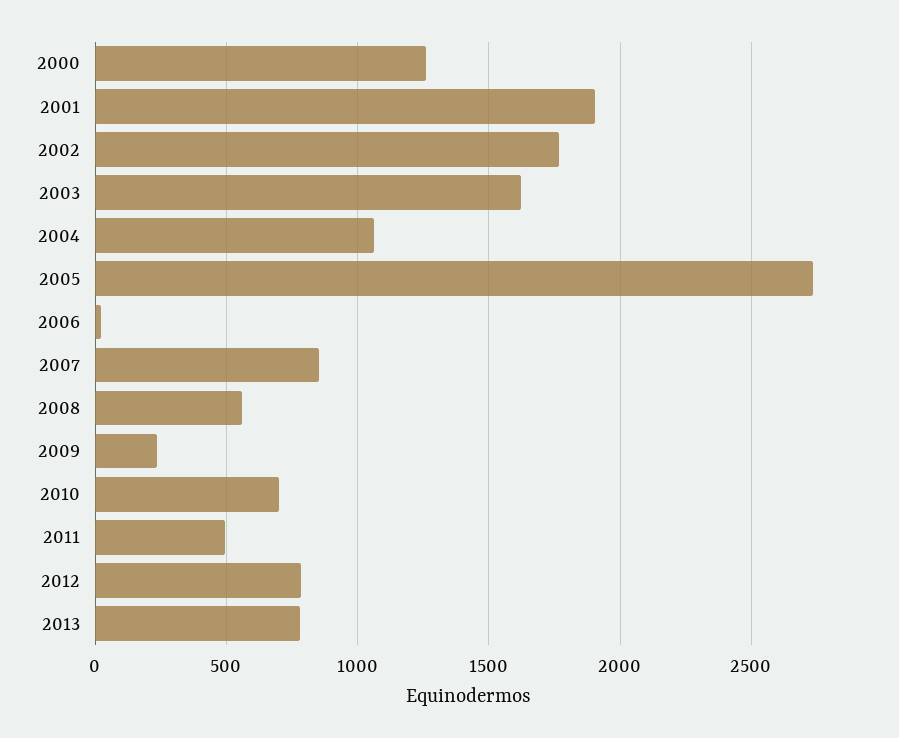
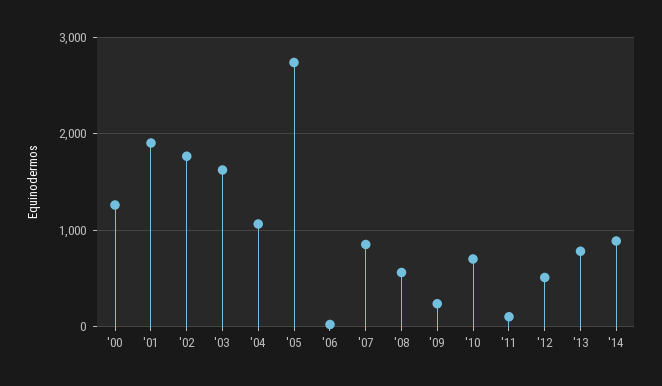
2011: 500 -> 100
2012: 800 -> 500
'14: none -> 900

